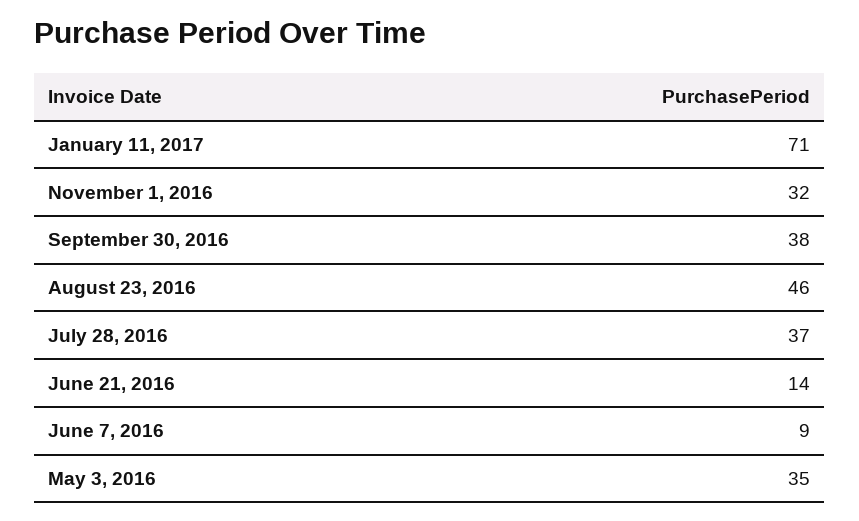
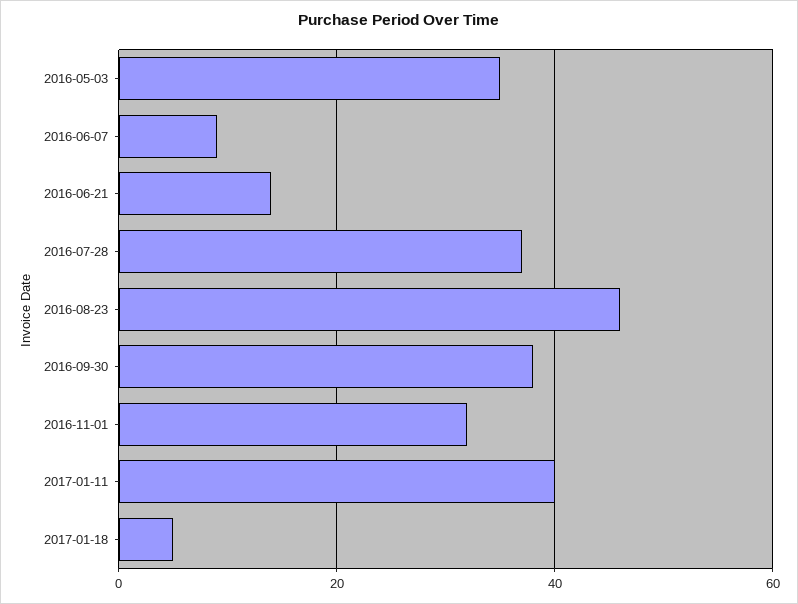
January 11, 2017: 71 -> 40
2017-01-18: none -> 5

